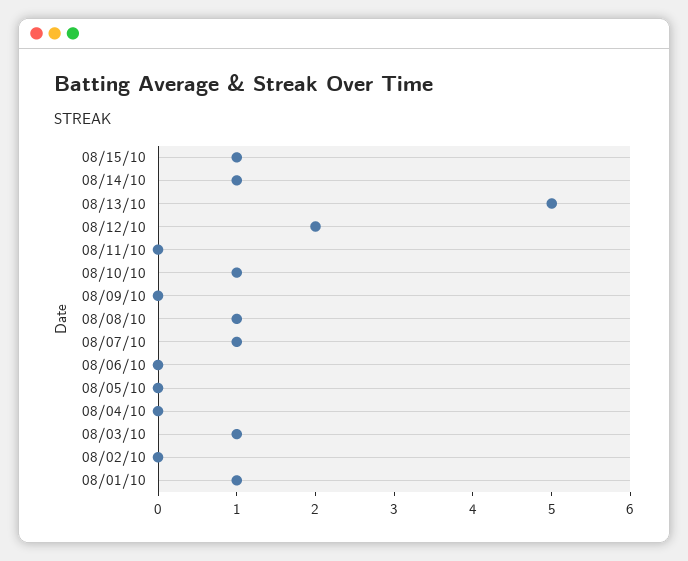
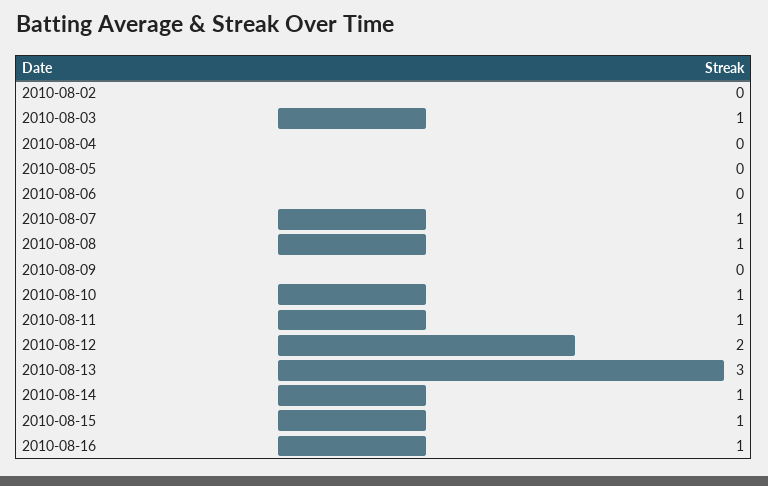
08/13/10: 5 -> 3
08/11/10: 0 -> 1
08/01/10: 1 -> none
2010-08-16: none -> 1

